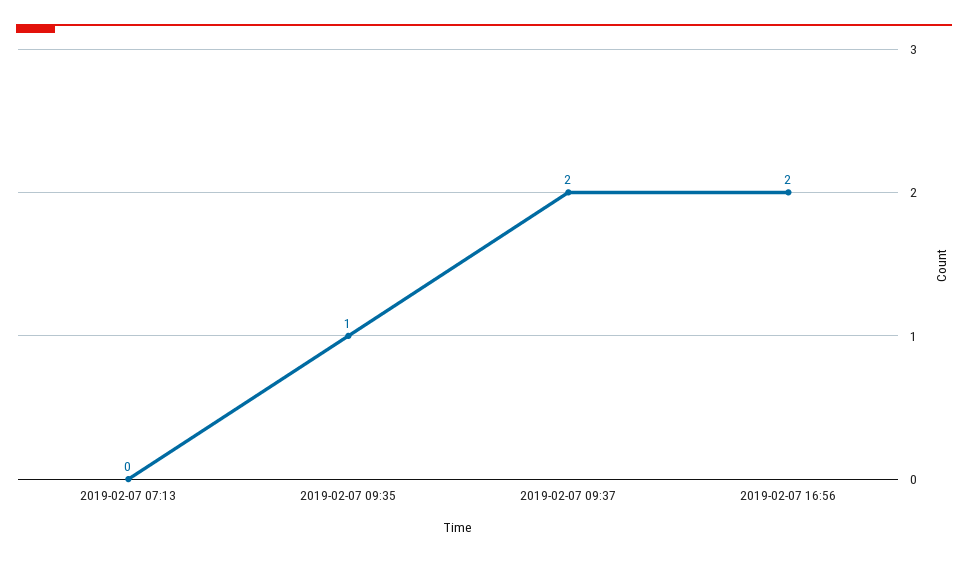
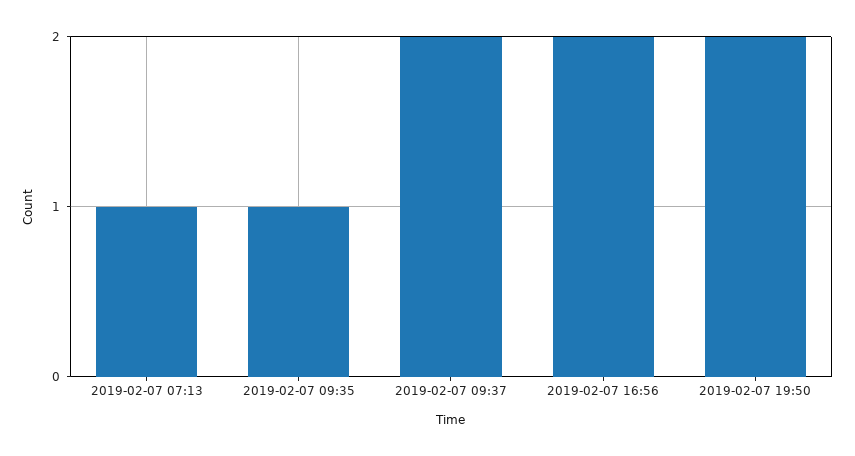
2019-02-07 07:13: 0 -> 1
2019-02-07 19:50: none -> 2

